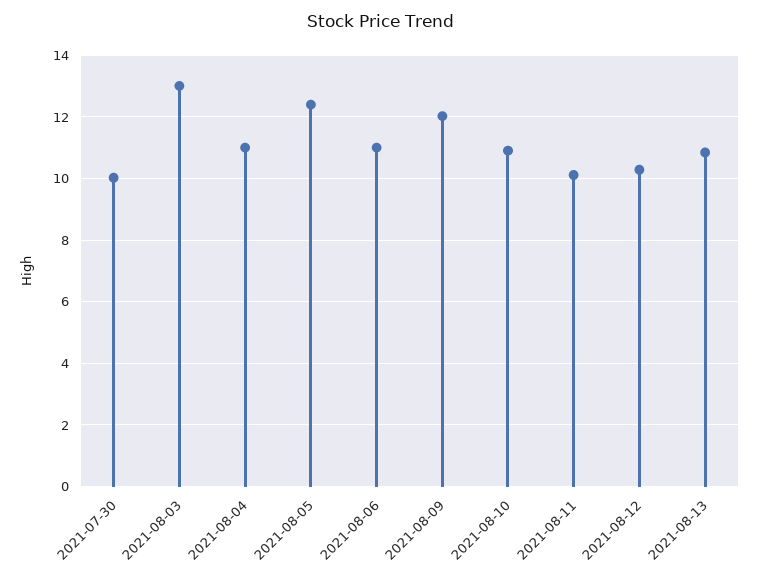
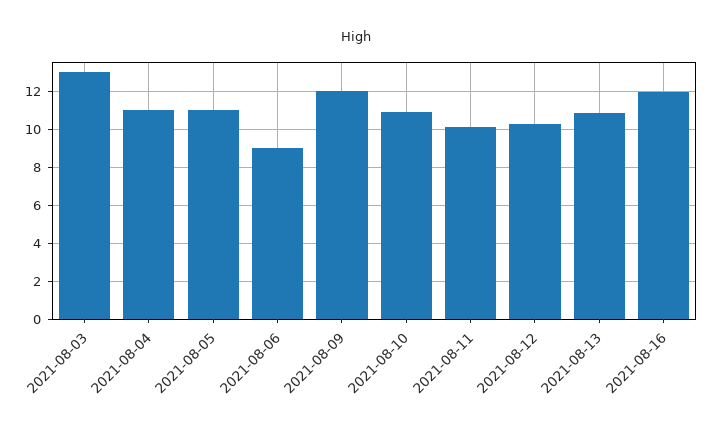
2021-07-30: 10 -> none
2021-08-05: 12.4 -> 11
2021-08-06: 11 -> 9
2021-08-16: none -> 12

